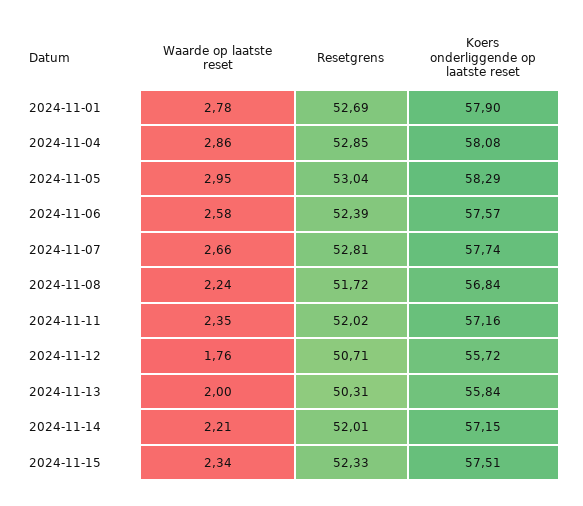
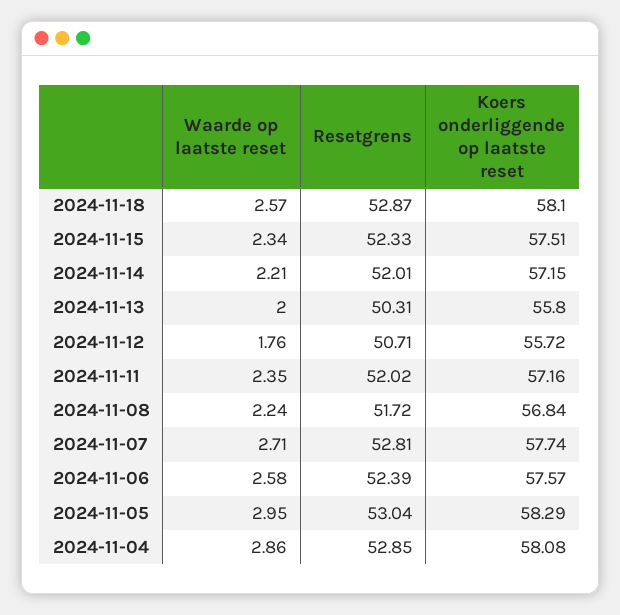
Waarde op laatste reset, 2024-11-01: 2.78 -> none
Resetgrens, 2024-11-01: 52.69 -> none
Koers onderliggende op laatste reset, 2024-11-01: 57.9 -> none
Waarde op laatste reset, 2024-11-07: 2.66 -> 2.71
Koers onderliggende op laatste reset, 2024-11-13: 55.84 -> 55.8
Waarde op laatste reset, 2024-11-18: none -> 2.57
Resetgrens, 2024-11-18: none -> 52.87
Koers onderliggende op laatste reset, 2024-11-18: none -> 58.1

